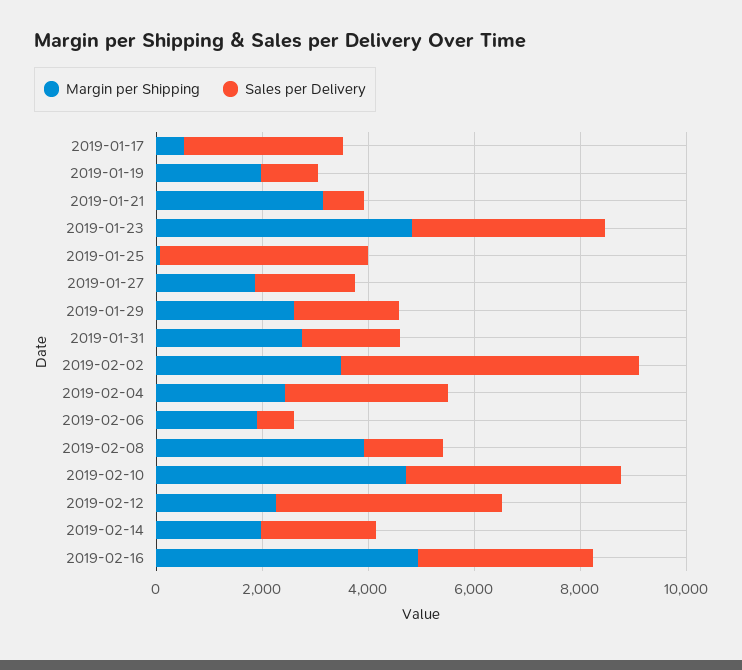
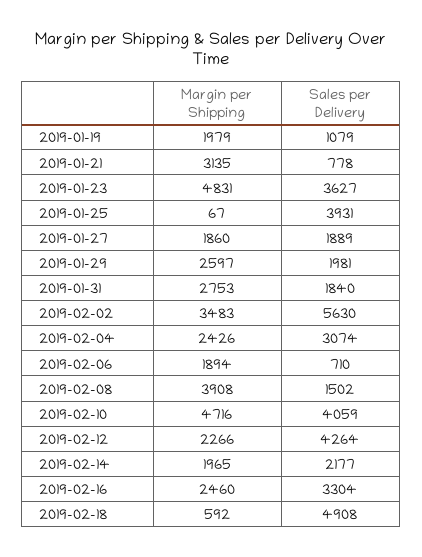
Margin per Shipping, 2019-01-17: 500 -> none
Sales per Delivery, 2019-01-17: 3000 -> none
Margin per Shipping, 2019-02-16: 5000 -> 2460
Margin per Shipping, 2019-02-18: none -> 592
Sales per Delivery, 2019-02-18: none -> 4908

